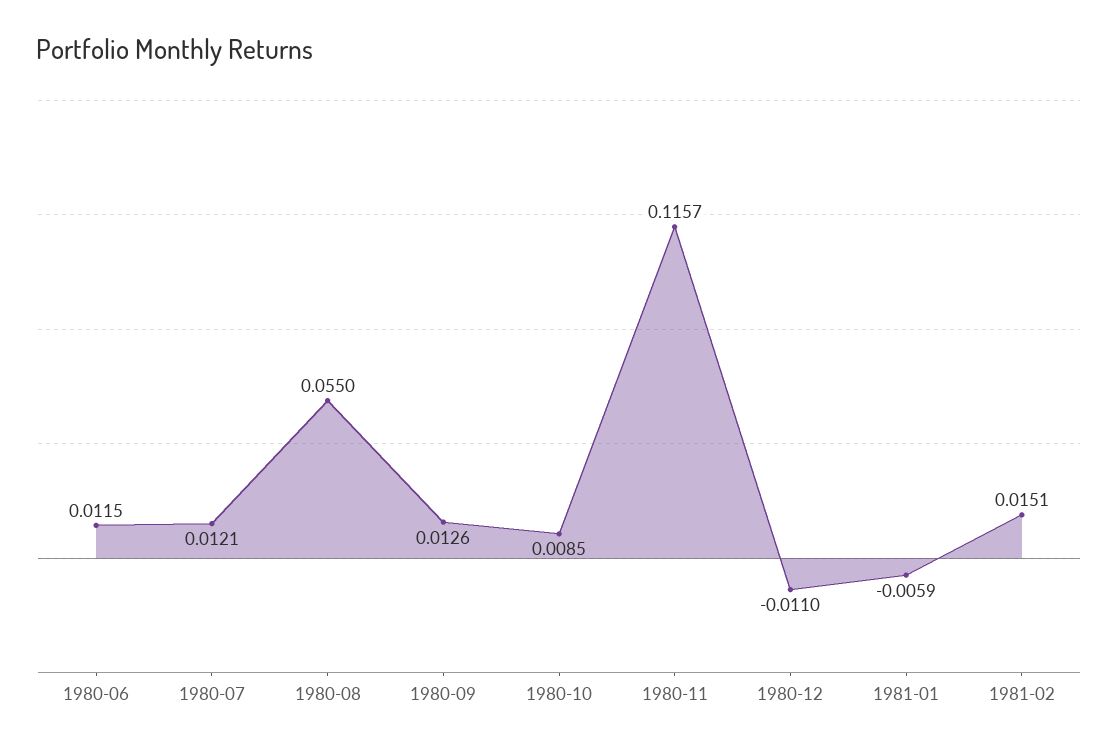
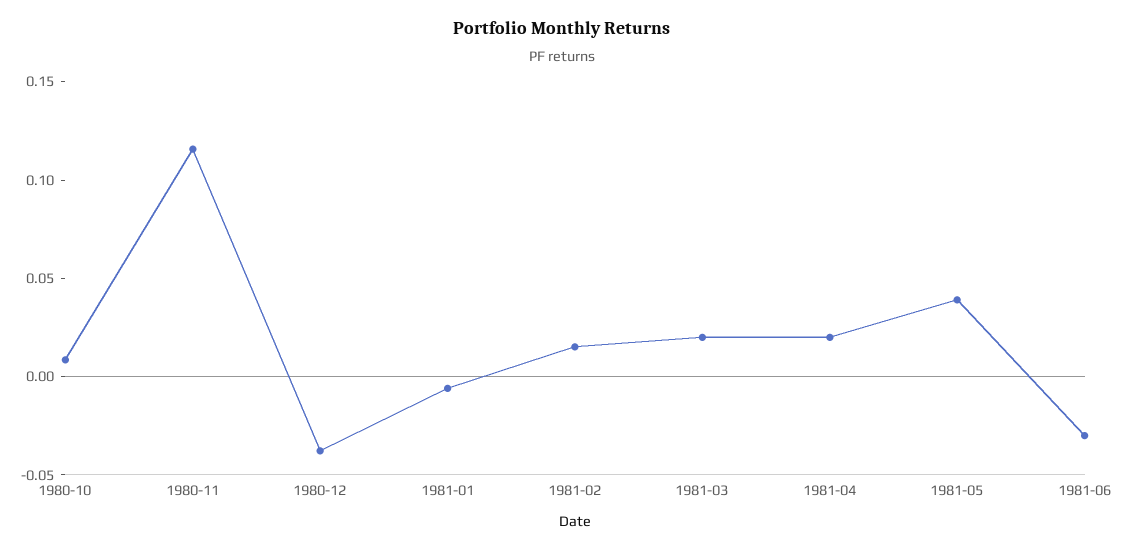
1980-06: 0.0115 -> none
1980-07: 0.0121 -> none
1980-08: 0.055 -> none
1980-09: 0.0126 -> none
1980-12: -0.011 -> -0.04
1981-03: none -> 0.02
1981-04: none -> 0.02
1981-05: none -> 0.04
1981-06: none -> -0.03

